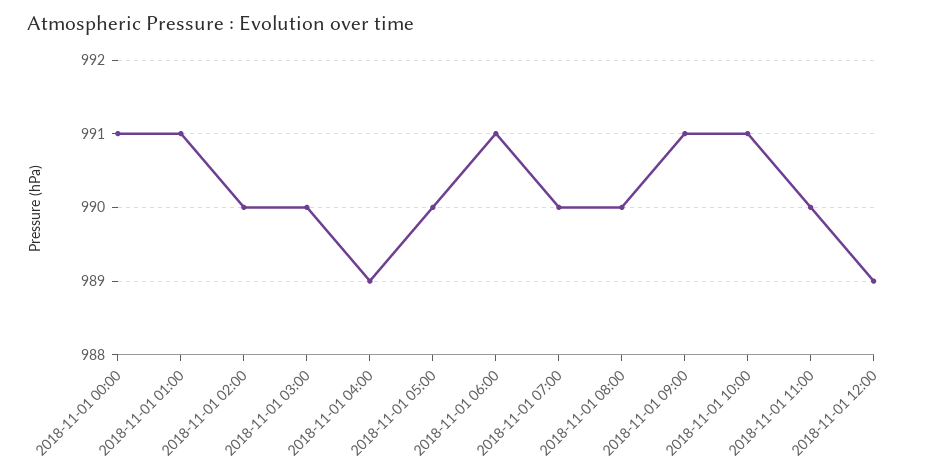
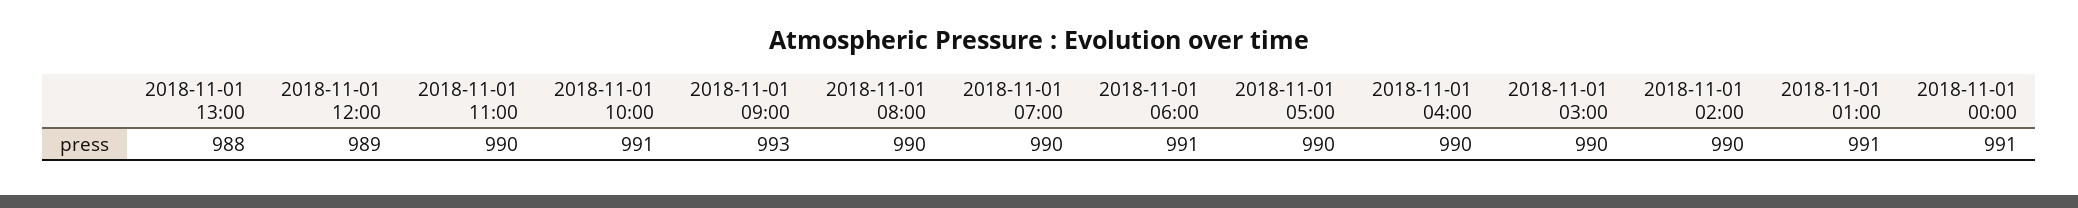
2018-11-01 04:00: 989 -> 990
2018-11-01 09:00: 991 -> 993
2018-11-01 13:00: none -> 988

